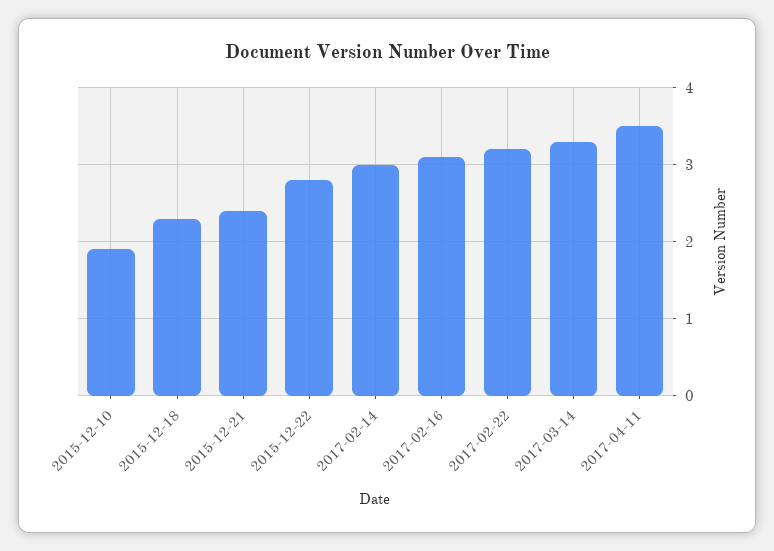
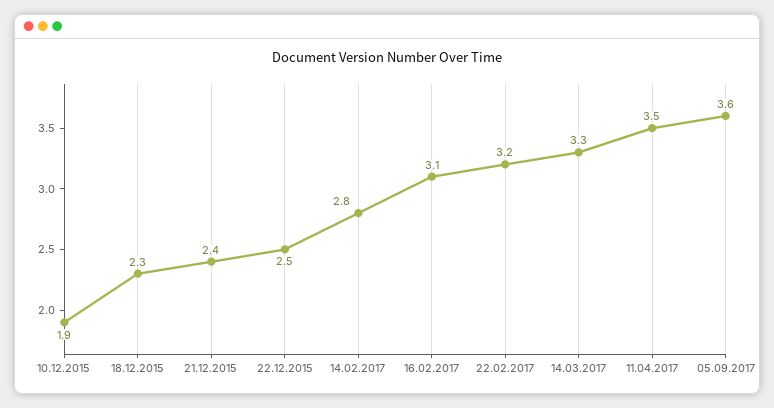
2015-12-22: 2.8 -> 2.5
2017-02-14: 3 -> 2.8
05.09.2017: none -> 3.6

